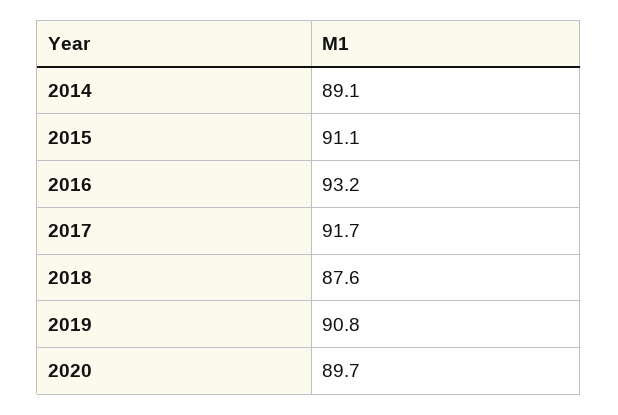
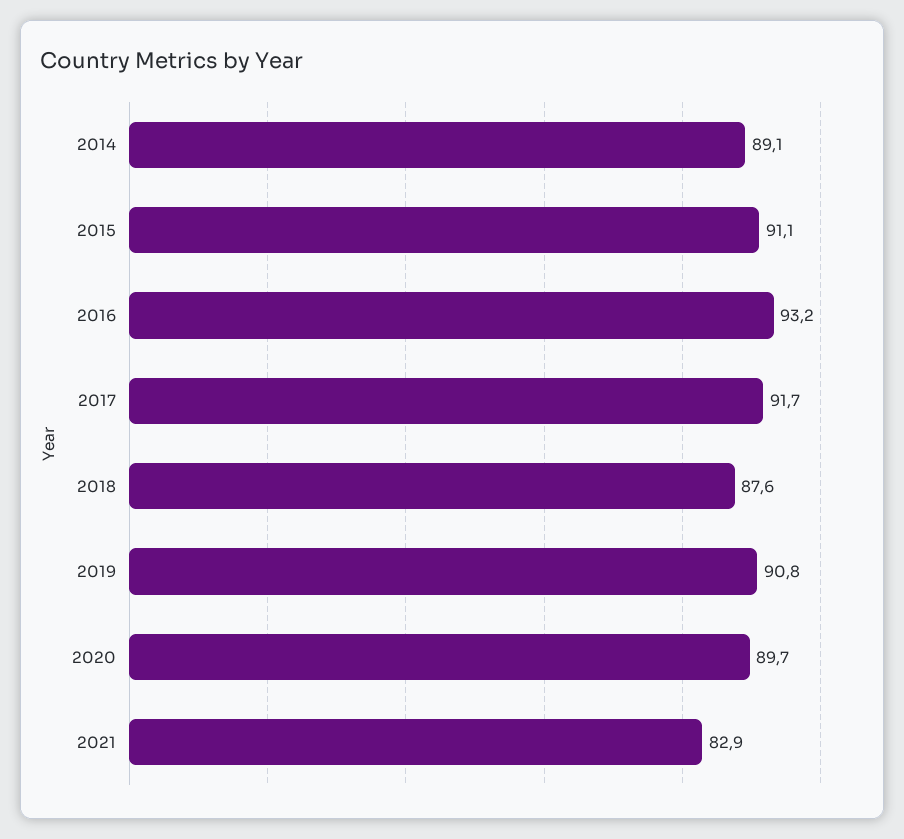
2021: none -> 82.9

